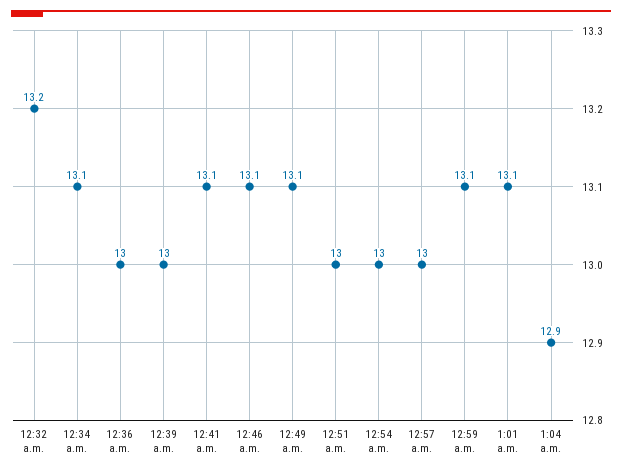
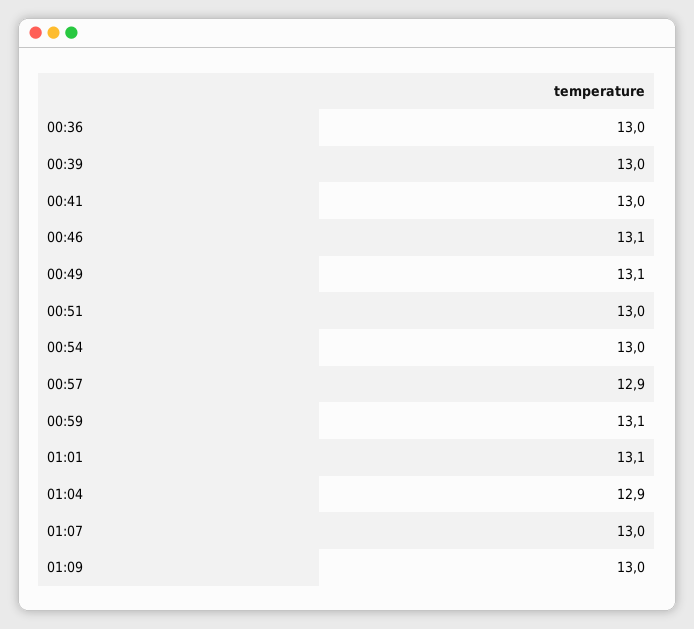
12:32 a.m.: 13.2 -> none
12:34 a.m.: 13.1 -> none
12:41 a.m.: 13.1 -> 13
12:57 a.m.: 13 -> 12.9
01:07: none -> 13
01:09: none -> 13

